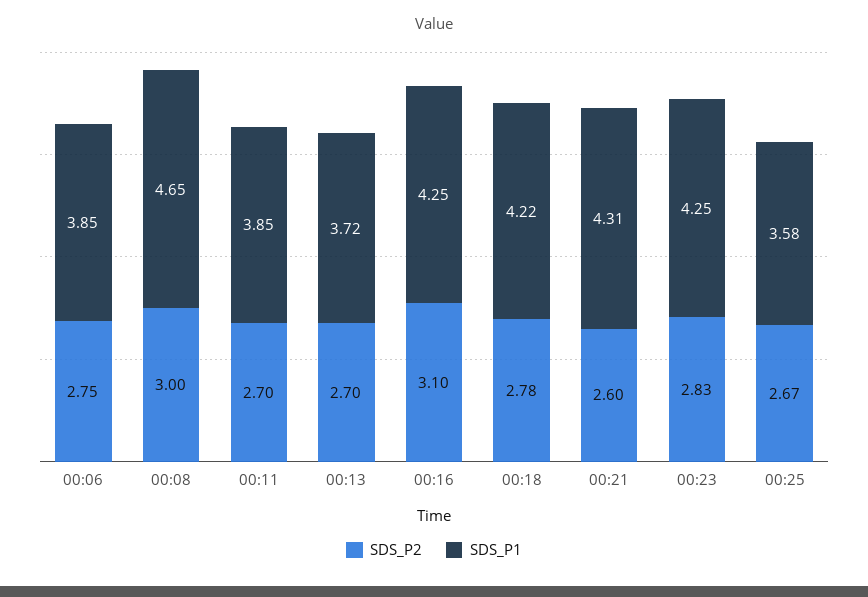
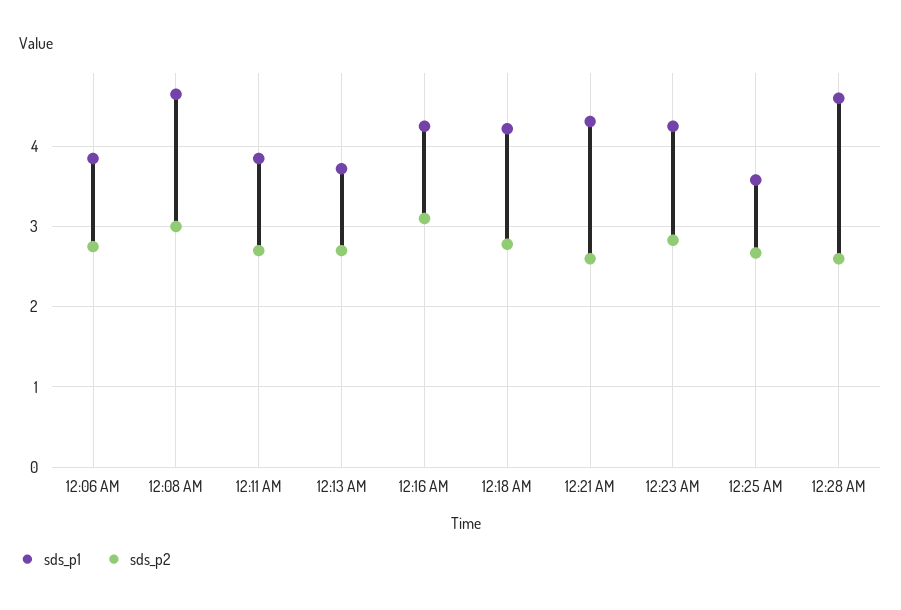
SDS_P1, 12:28 AM: none -> 4.6
SDS_P2, 12:28 AM: none -> 2.6

